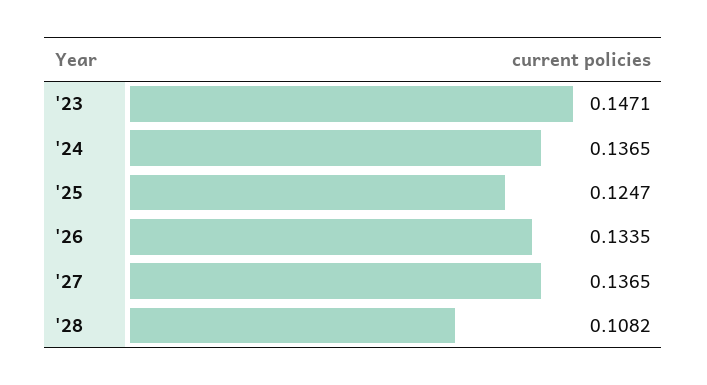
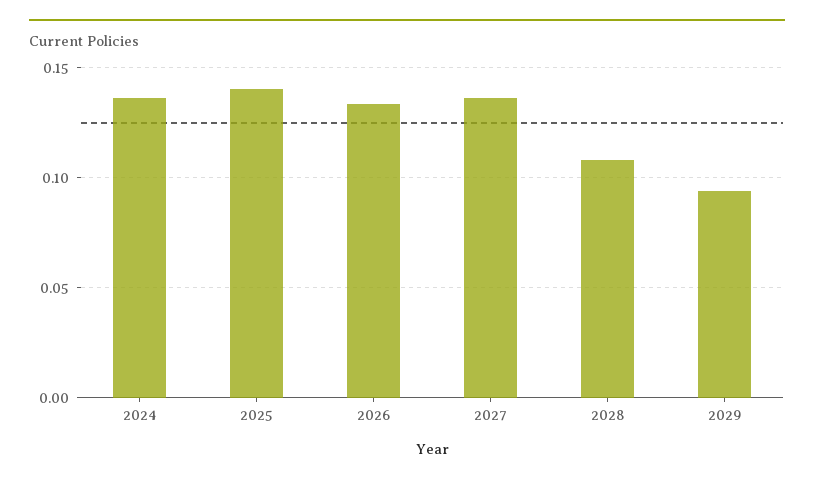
'23: 0.1471 -> none
'25: 0.1247 -> 0.14
2029: none -> 0.095

